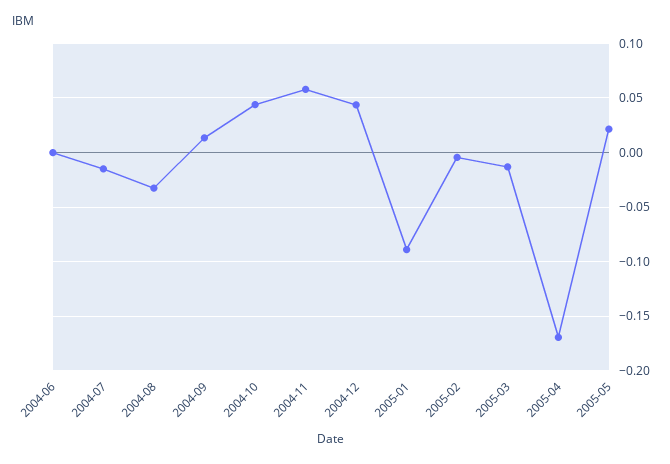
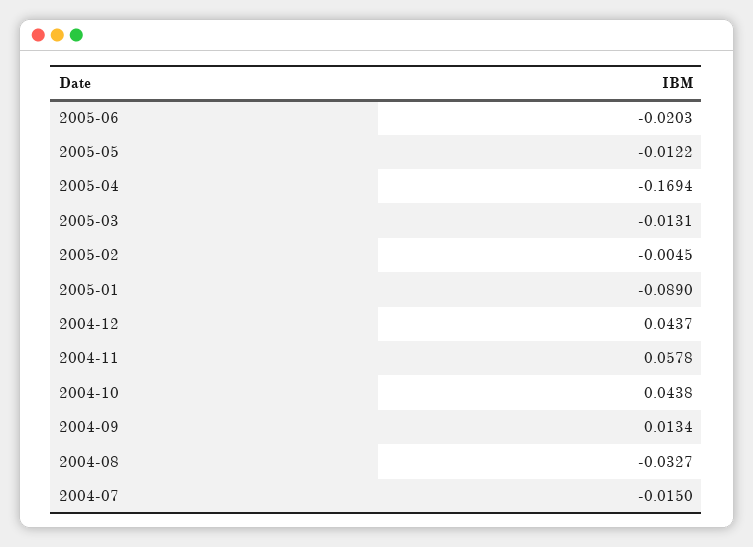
2004-06: 0 -> none
2005-05: 0.02 -> -0.0122
2005-06: none -> -0.0203

